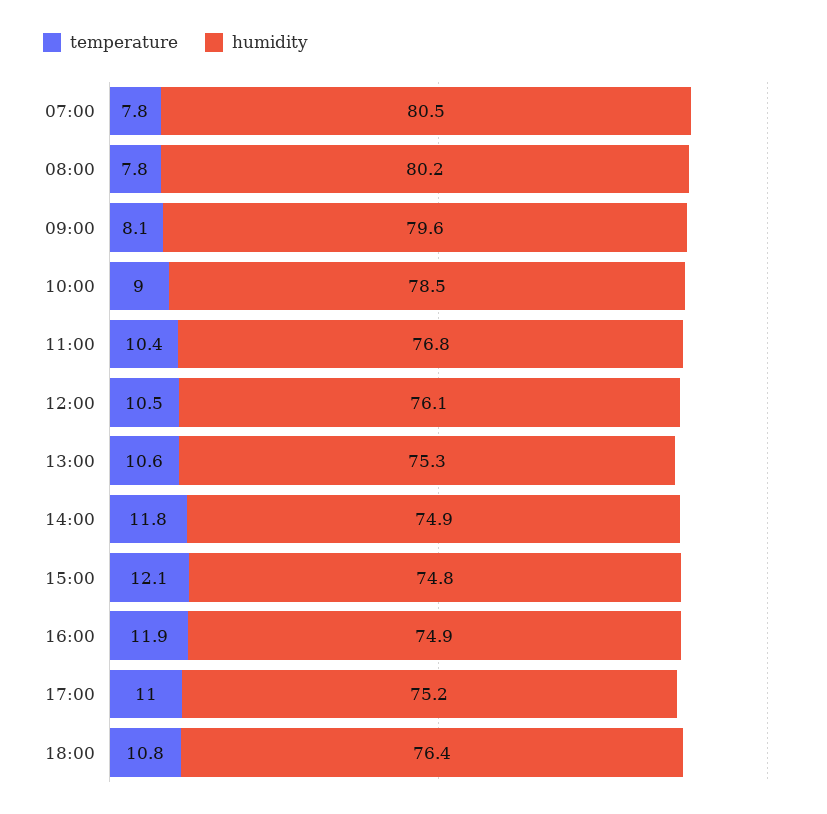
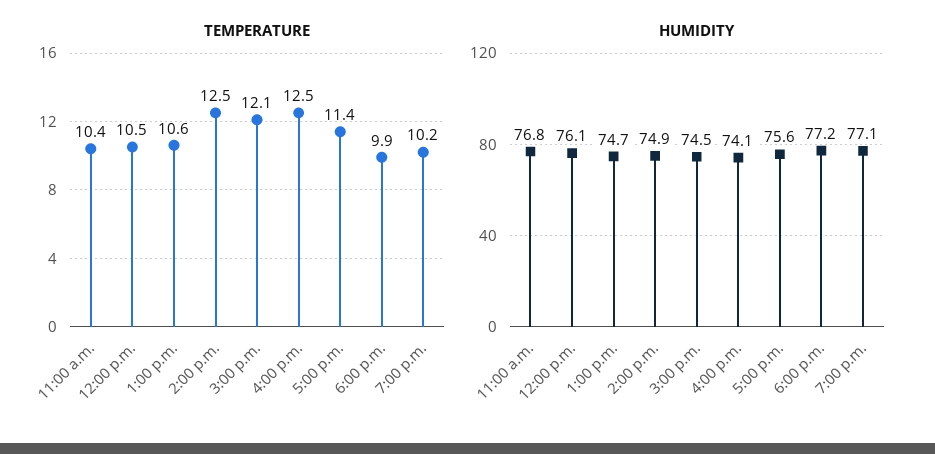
temperature, 07:00: 7.8 -> none
humidity, 07:00: 80.5 -> none
temperature, 08:00: 7.8 -> none
humidity, 08:00: 80.2 -> none
temperature, 09:00: 8.1 -> none
humidity, 09:00: 79.6 -> none
temperature, 10:00: 9 -> none
humidity, 10:00: 78.5 -> none
humidity, 13:00: 75.3 -> 74.7
temperature, 14:00: 11.8 -> 12.5
humidity, 15:00: 74.8 -> 74.5
temperature, 16:00: 11.9 -> 12.5
humidity, 16:00: 74.9 -> 74.1
temperature, 17:00: 11 -> 11.4
humidity, 17:00: 75.2 -> 75.6
temperature, 18:00: 10.8 -> 9.9
humidity, 18:00: 76.4 -> 77.2
temperature, 7:00 p.m.: none -> 10.2
humidity, 7:00 p.m.: none -> 77.1

